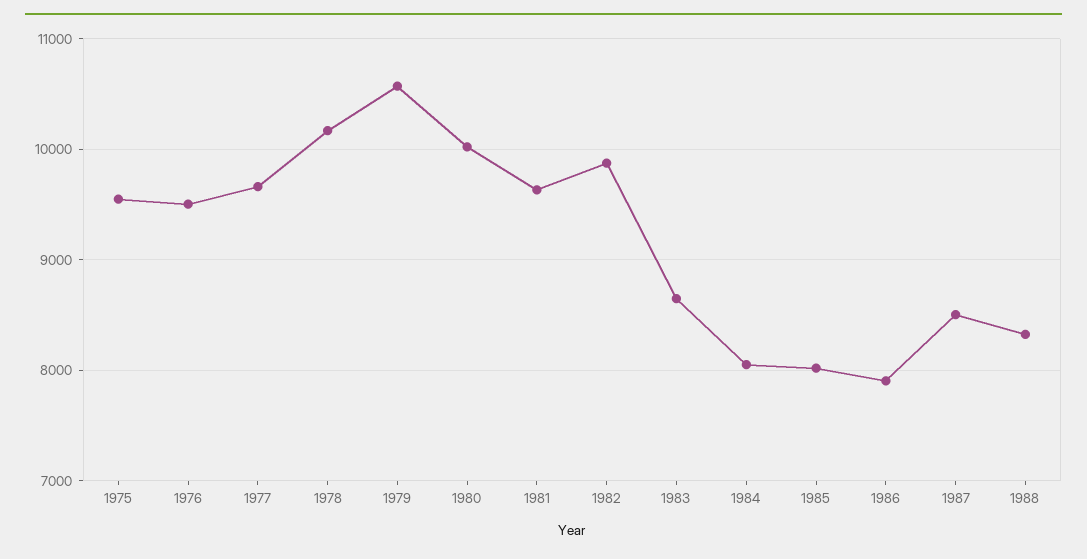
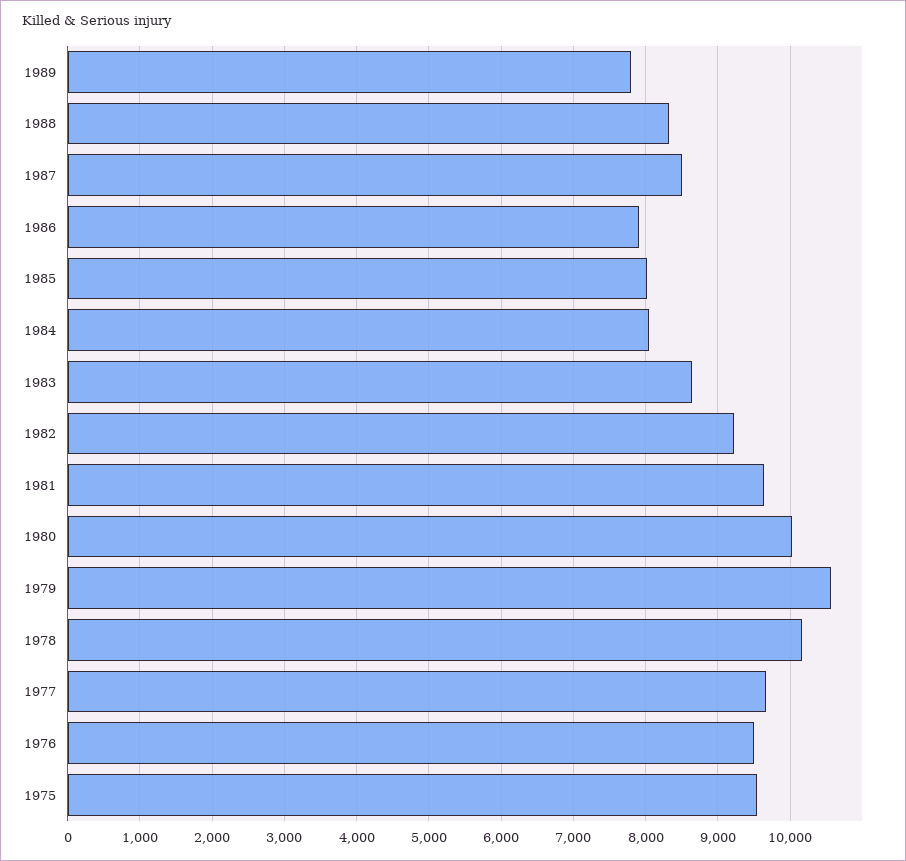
1982: 9900 -> 9200
1989: none -> 7800

